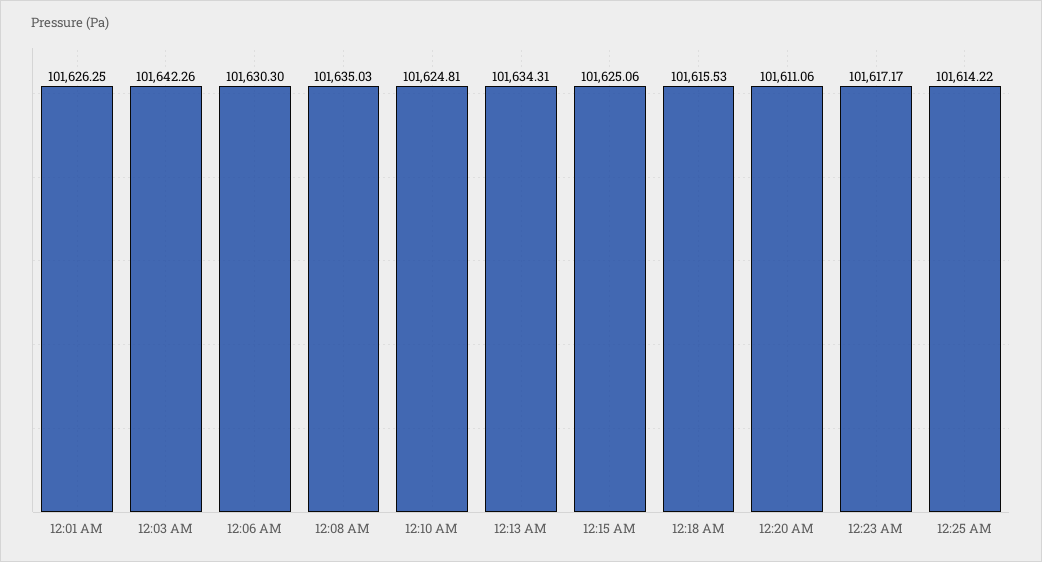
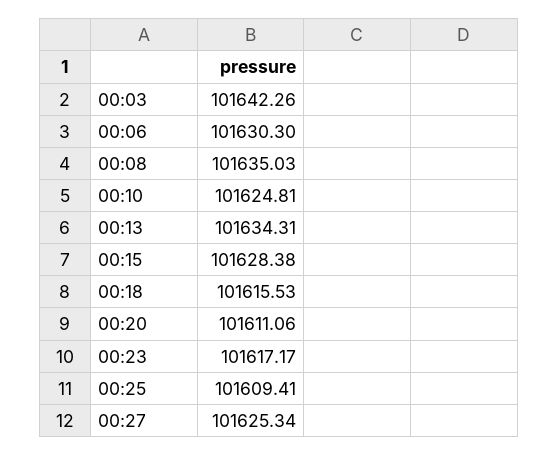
12:01 AM: 101626.25 -> none
12:15 AM: 101625.06 -> 101628.38
12:25 AM: 101614.22 -> 101609.41
00:27: none -> 101625.34

